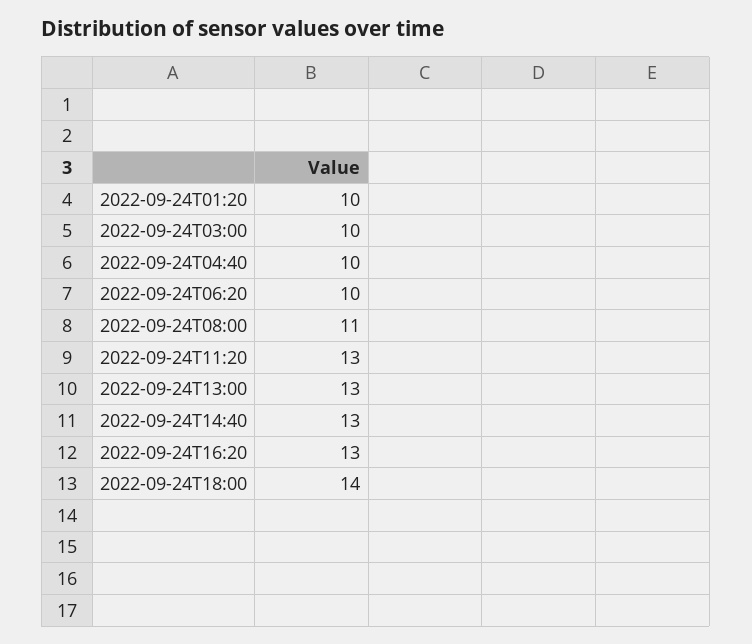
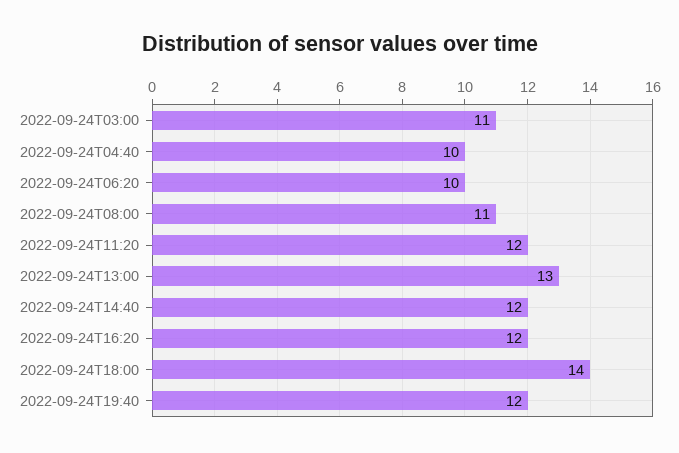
2022-09-24T01:20: 10 -> none
2022-09-24T03:00: 10 -> 11
2022-09-24T11:20: 13 -> 12
2022-09-24T14:40: 13 -> 12
2022-09-24T16:20: 13 -> 12
2022-09-24T19:40: none -> 12

